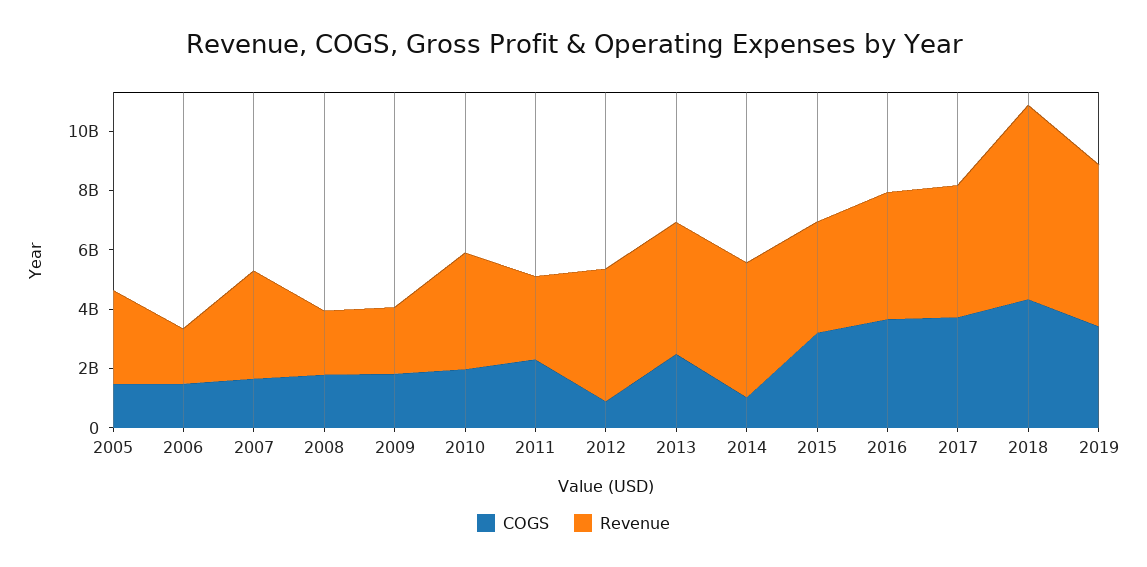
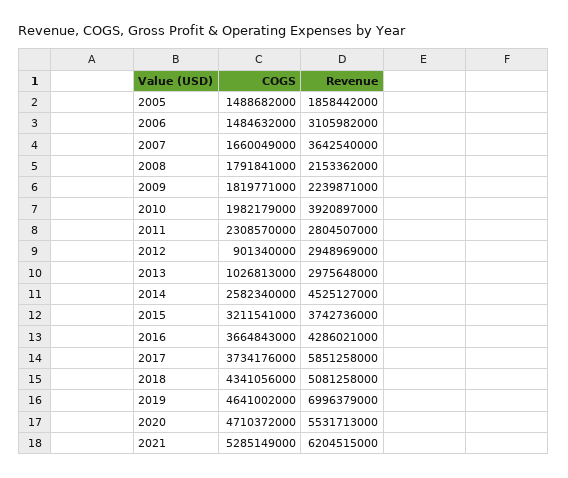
Revenue, 2005: 3000000000 -> 1858442000
Revenue, 2006: 2000000000 -> 3105982000
Revenue, 2012: 4500000000 -> 2948969000
COGS, 2013: 2500000000 -> 1026813000
Revenue, 2013: 4500000000 -> 2975648000
COGS, 2014: 1000000000 -> 2582340000
Revenue, 2017: 4500000000 -> 5851258000
Revenue, 2018: 6500000000 -> 5081258000
COGS, 2019: 3500000000 -> 4641002000
Revenue, 2019: 5500000000 -> 6996379000
COGS, 2020: none -> 4710372000
Revenue, 2020: none -> 5531713000
COGS, 2021: none -> 5285149000
Revenue, 2021: none -> 6204515000

